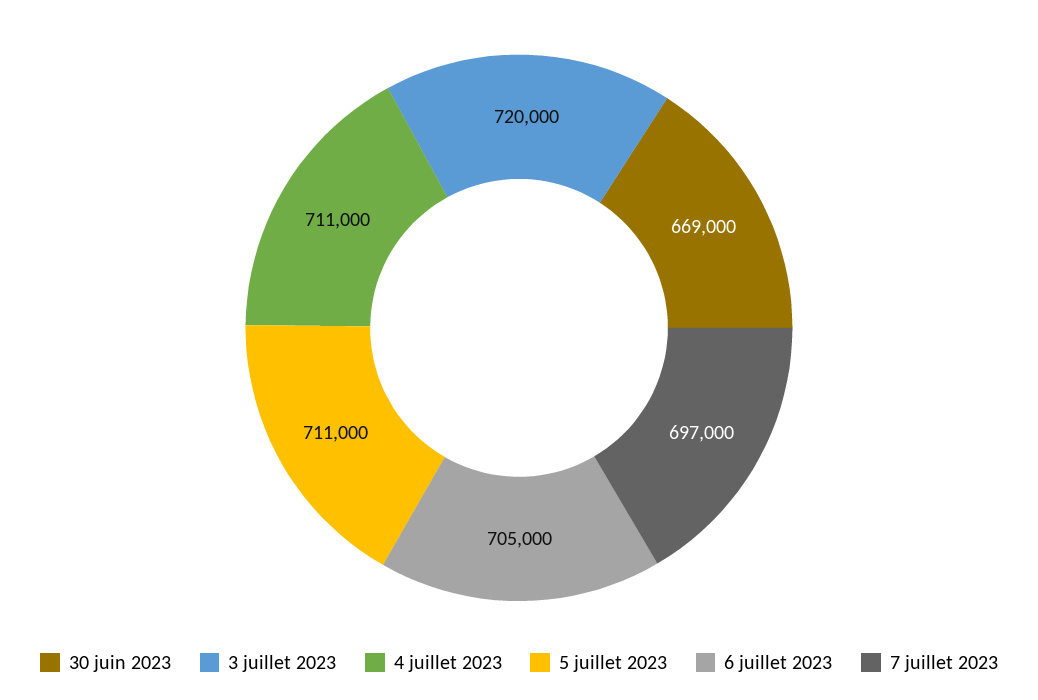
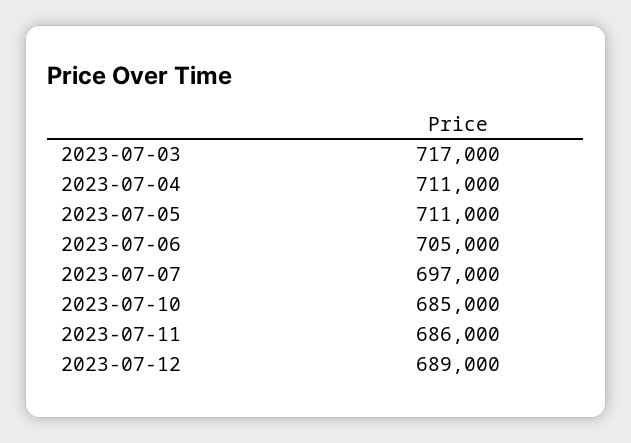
30 juin 2023: 669000 -> none
3 juillet 2023: 720000 -> 717000
2023-07-10: none -> 685000
2023-07-11: none -> 686000
2023-07-12: none -> 689000

